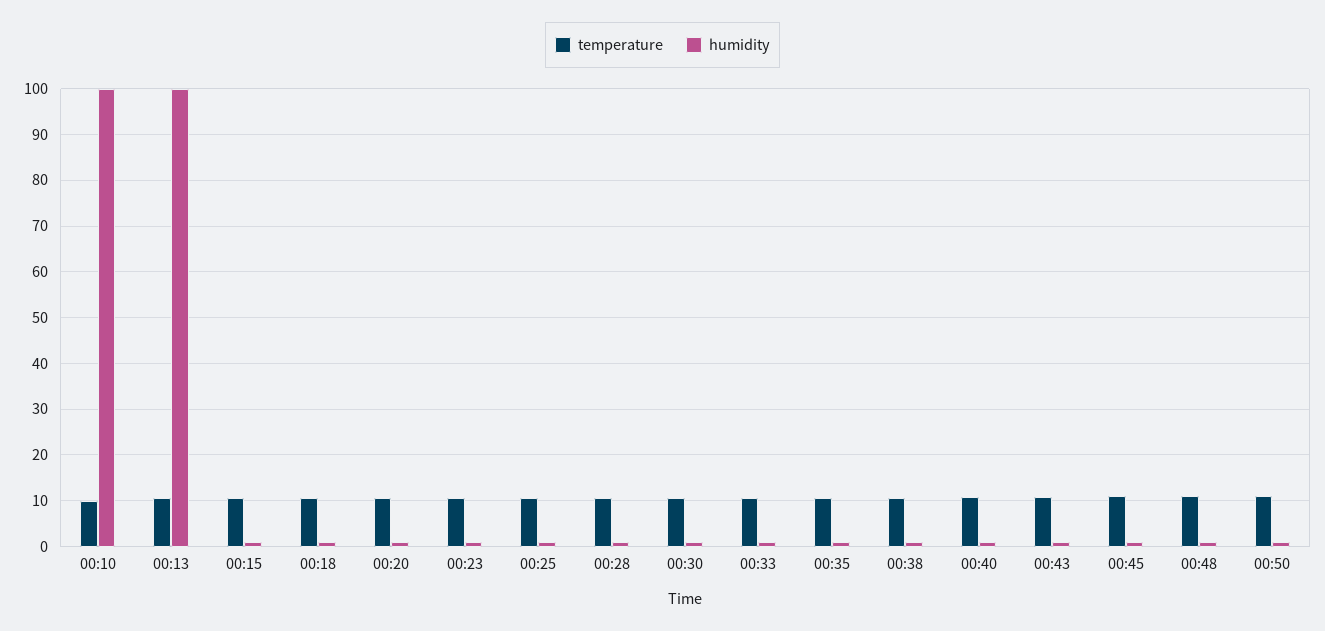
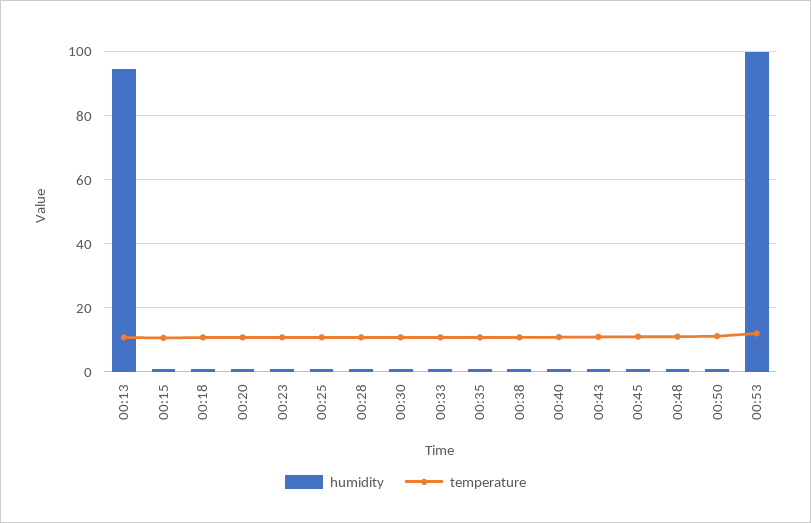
temperature, 00:10: 10 -> none
humidity, 00:10: 100 -> none
humidity, 00:13: 100 -> 94
humidity, 00:53: none -> 100
temperature, 00:53: none -> 12

